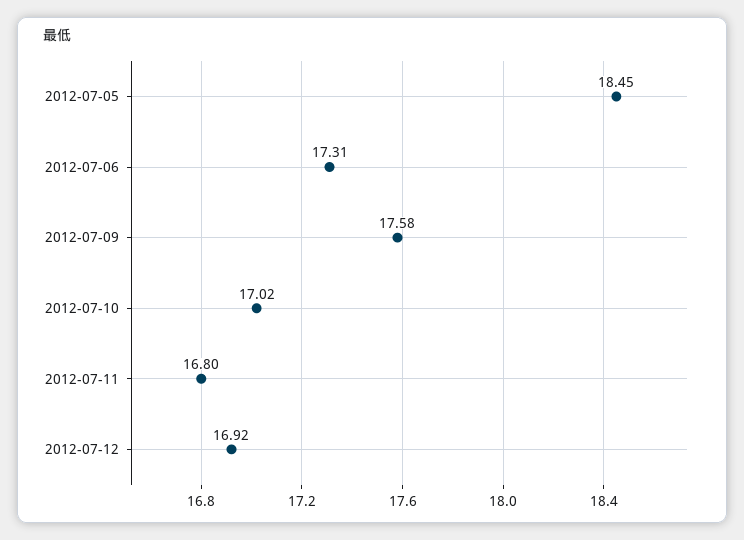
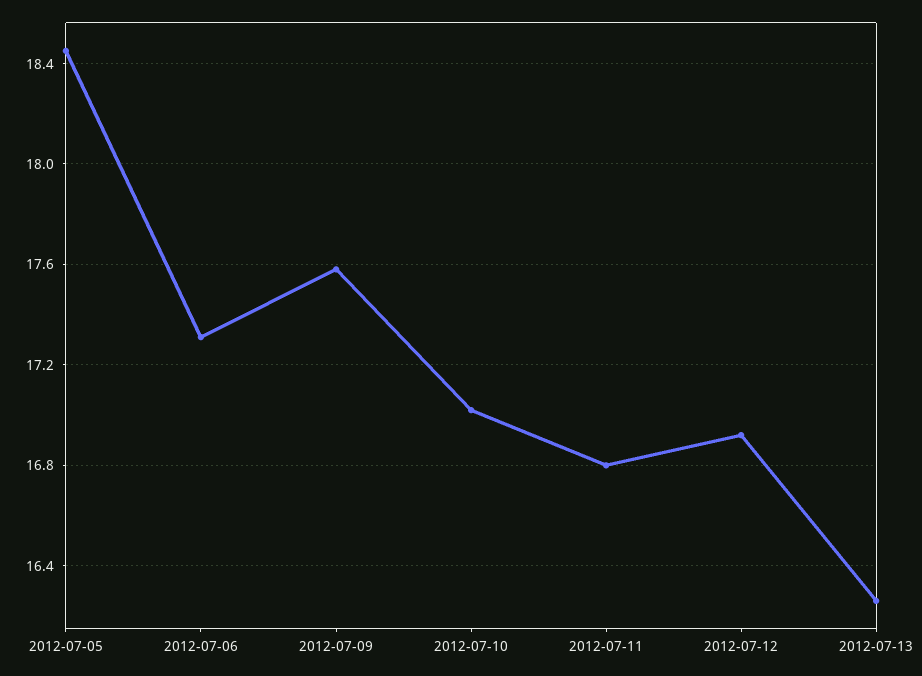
2012-07-13: none -> 16.25

